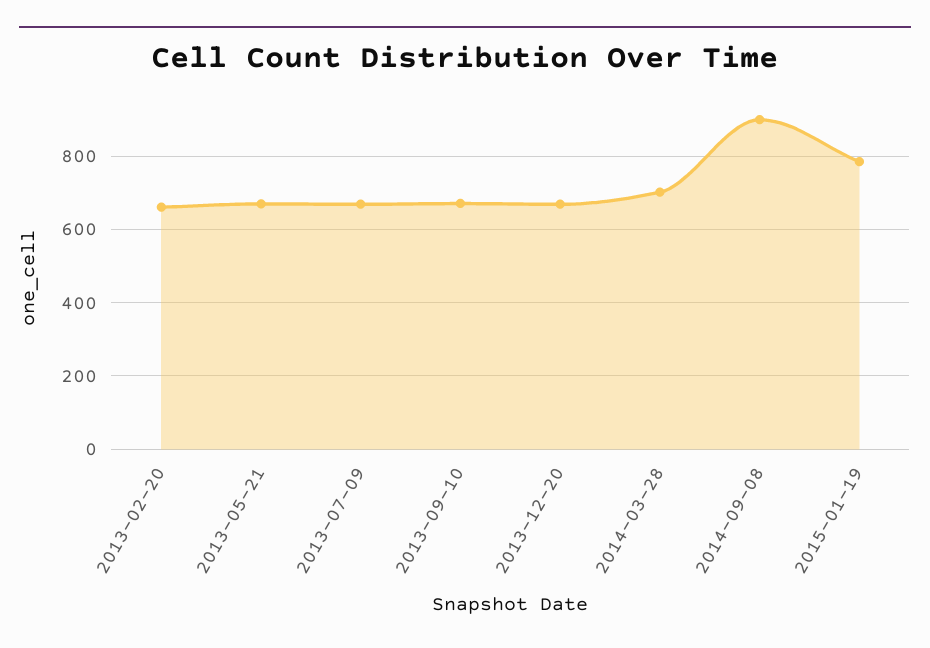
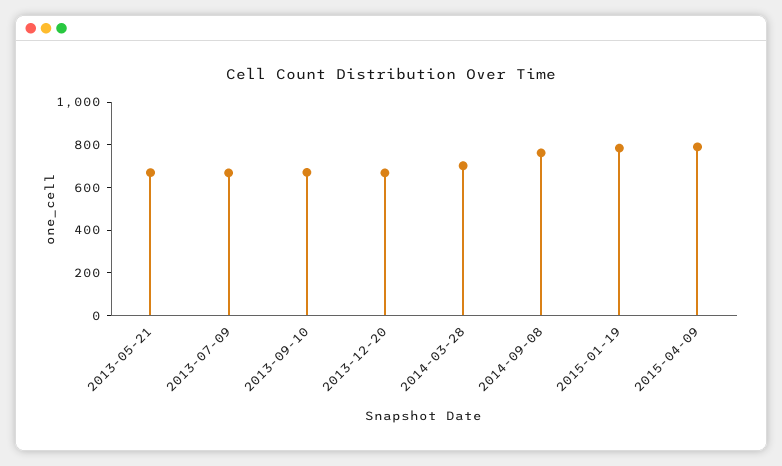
2013-02-20: 660 -> none
2014-09-08: 900 -> 750
2015-04-09: none -> 800

